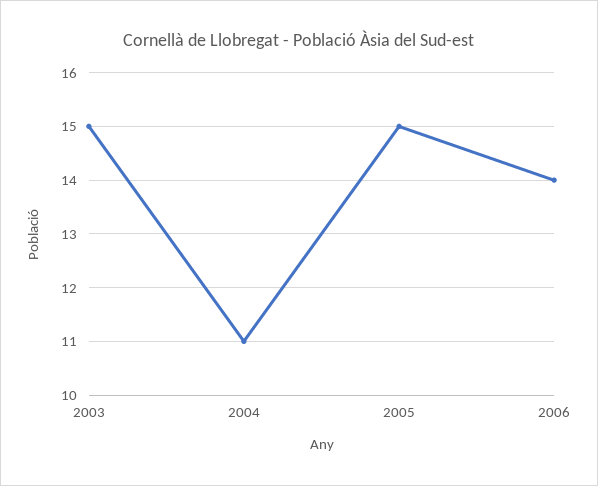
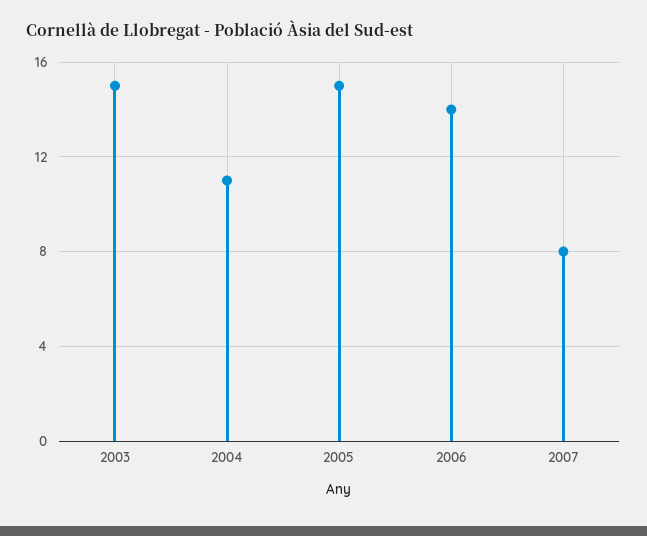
2007: none -> 8

